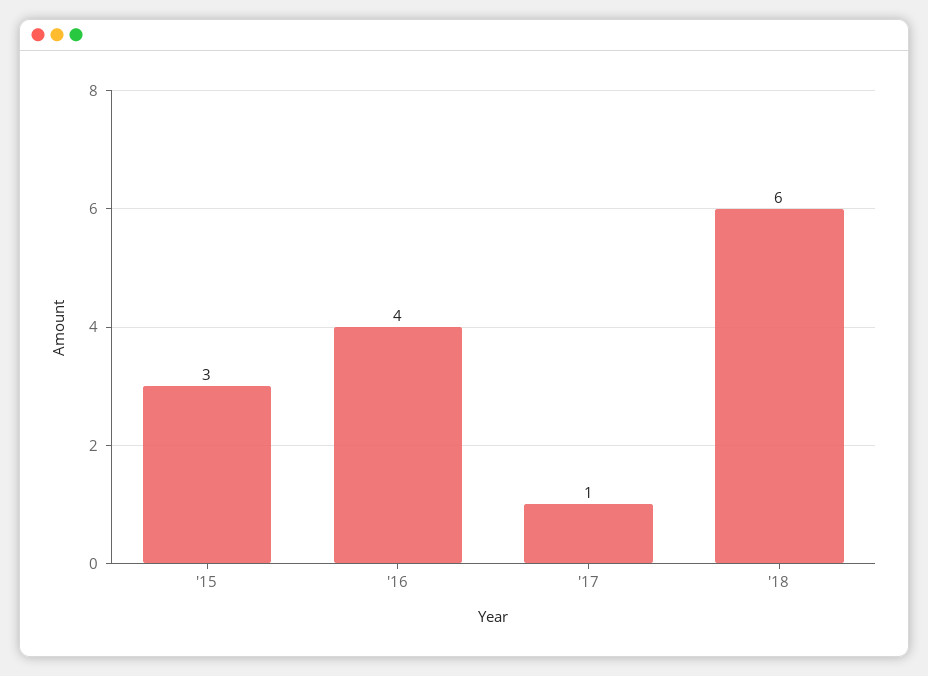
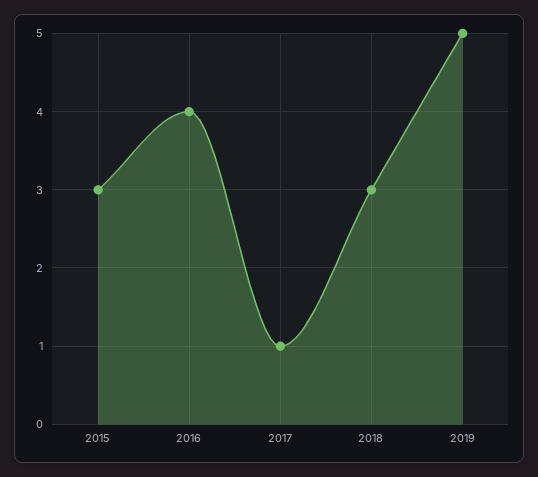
'18: 6 -> 3
2019: none -> 5

